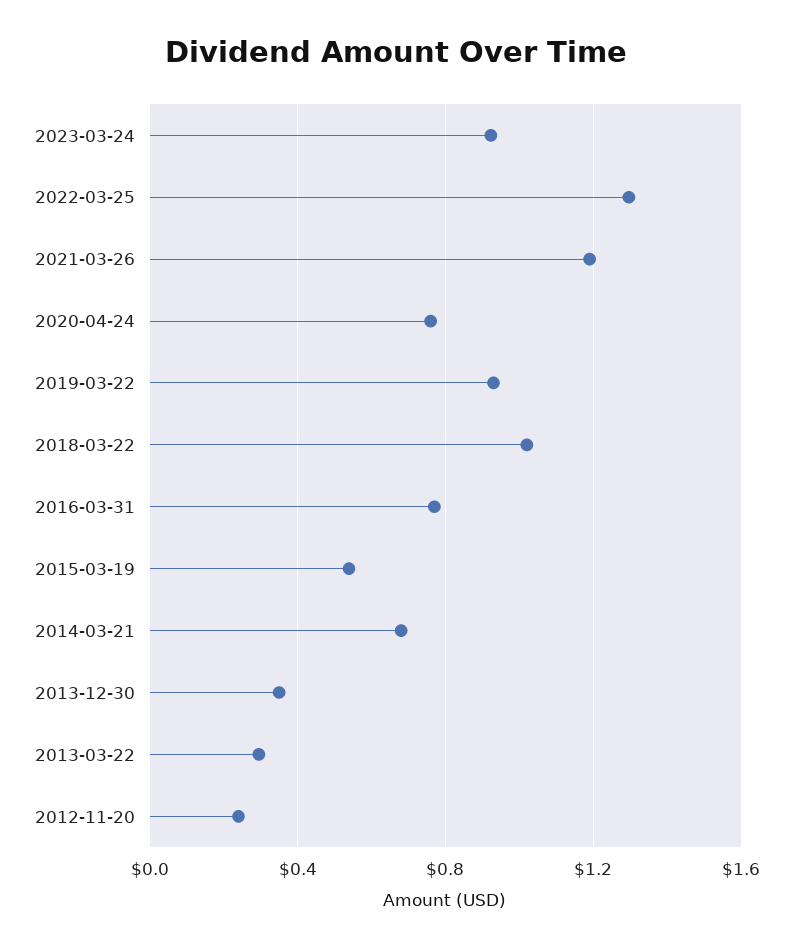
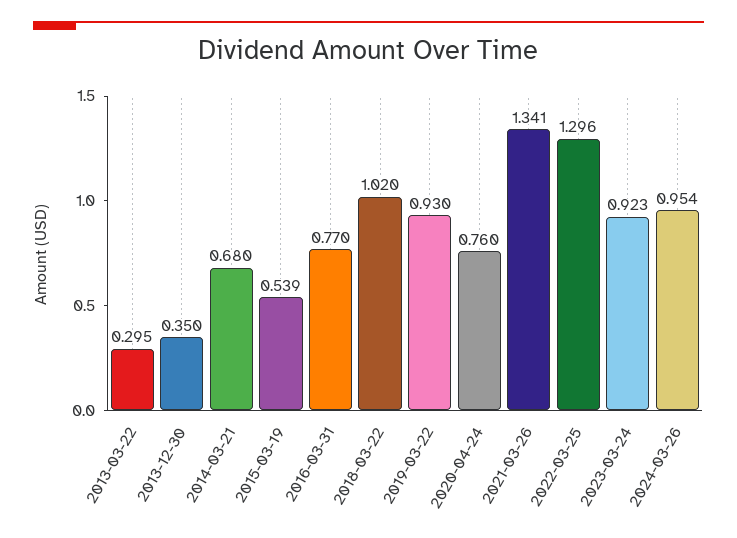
2021-03-26: 1.2 -> 1.341
2012-11-20: 0.25 -> none
2024-03-26: none -> 0.954

